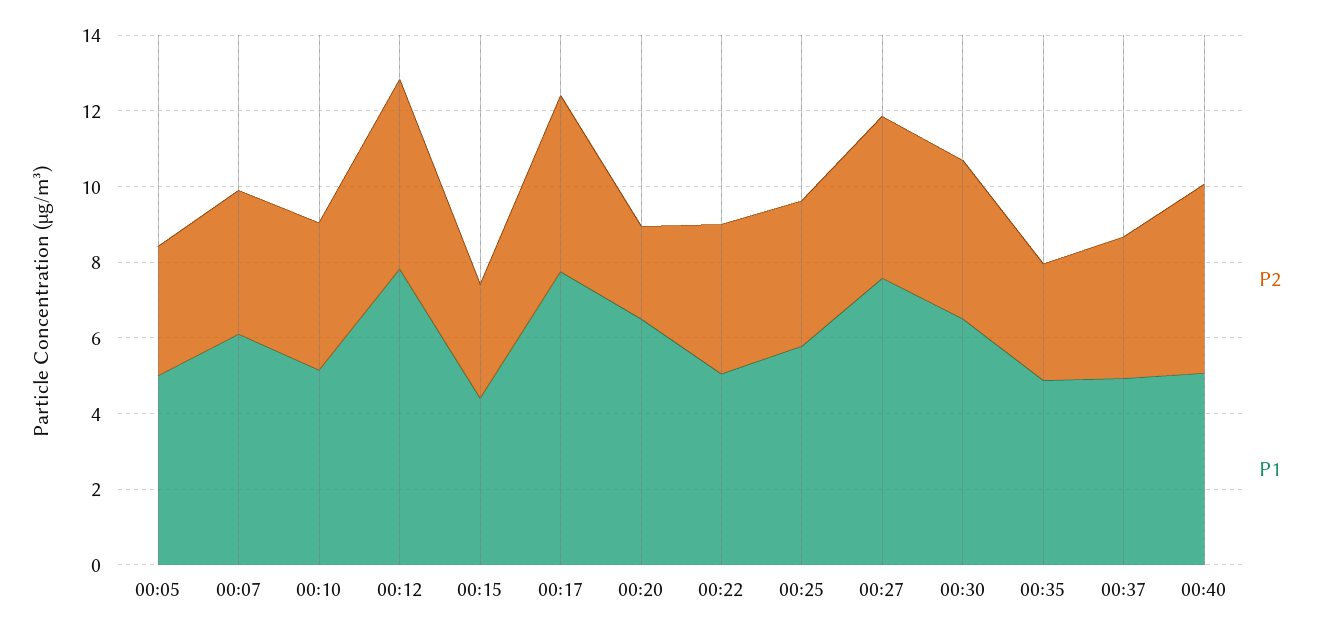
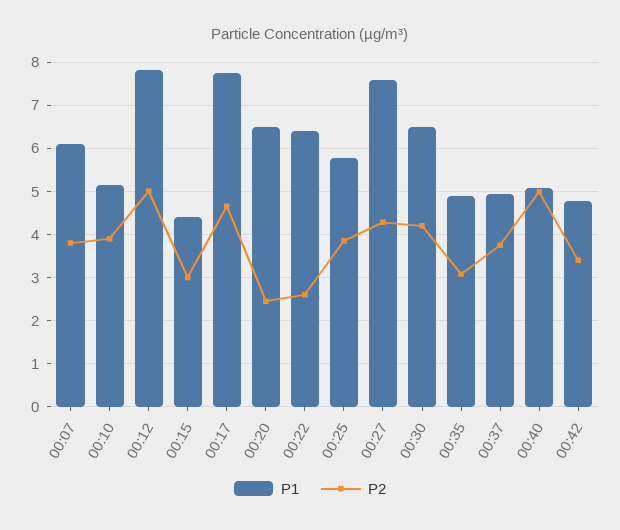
P2, 00:05: 3.5 -> none
P1, 00:05: 5 -> none
P2, 00:22: 4 -> 2.6
P1, 00:22: 5 -> 6.4
P1, 00:42: none -> 4.8
P2, 00:42: none -> 3.4

